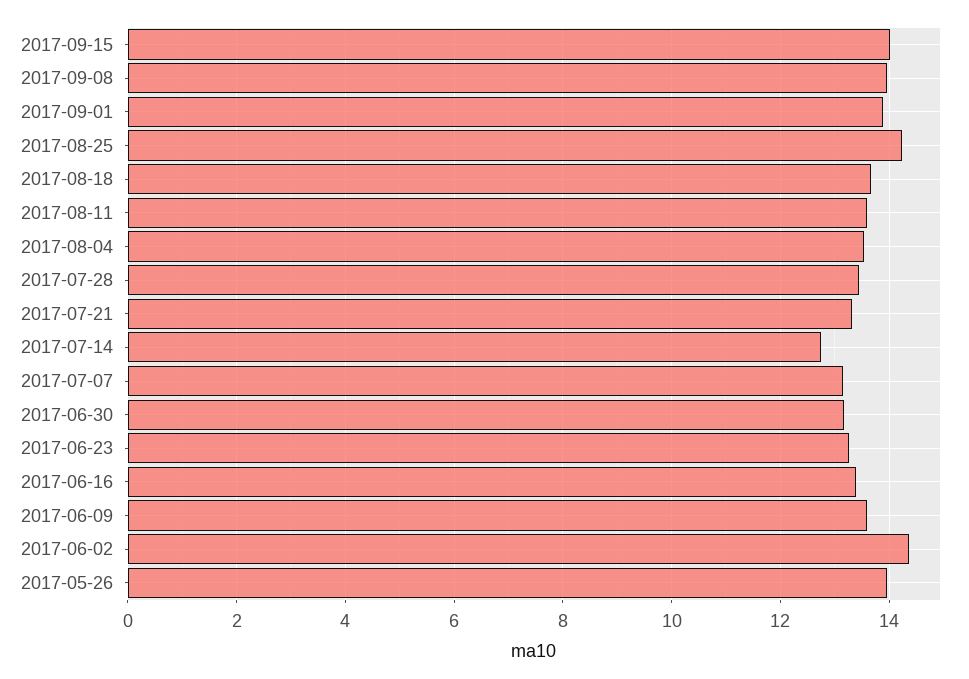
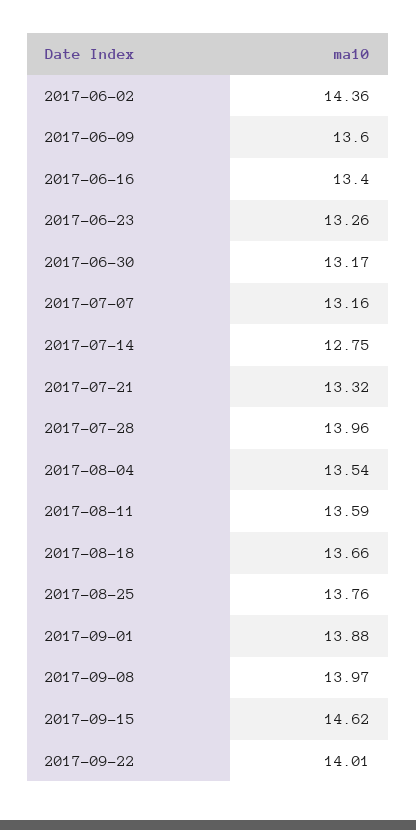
2017-09-15: 14 -> 14.62
2017-08-25: 14.2 -> 13.76
2017-07-28: 13.4 -> 13.96
2017-05-26: 14 -> none
2017-09-22: none -> 14.01

